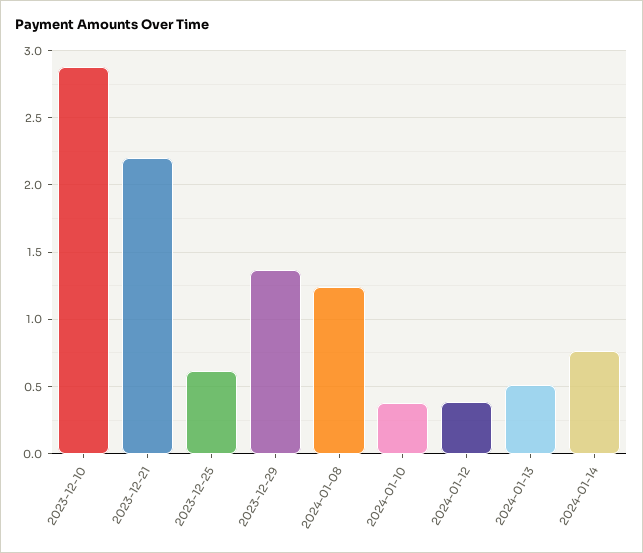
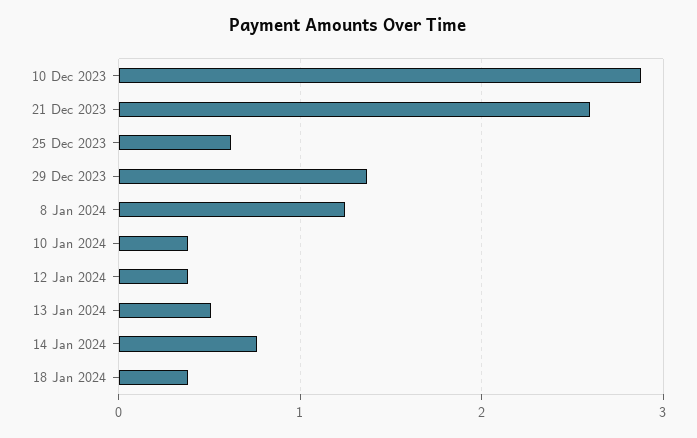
2023-12-21: 2.2 -> 2.6
18 Jan 2024: none -> 0.4

